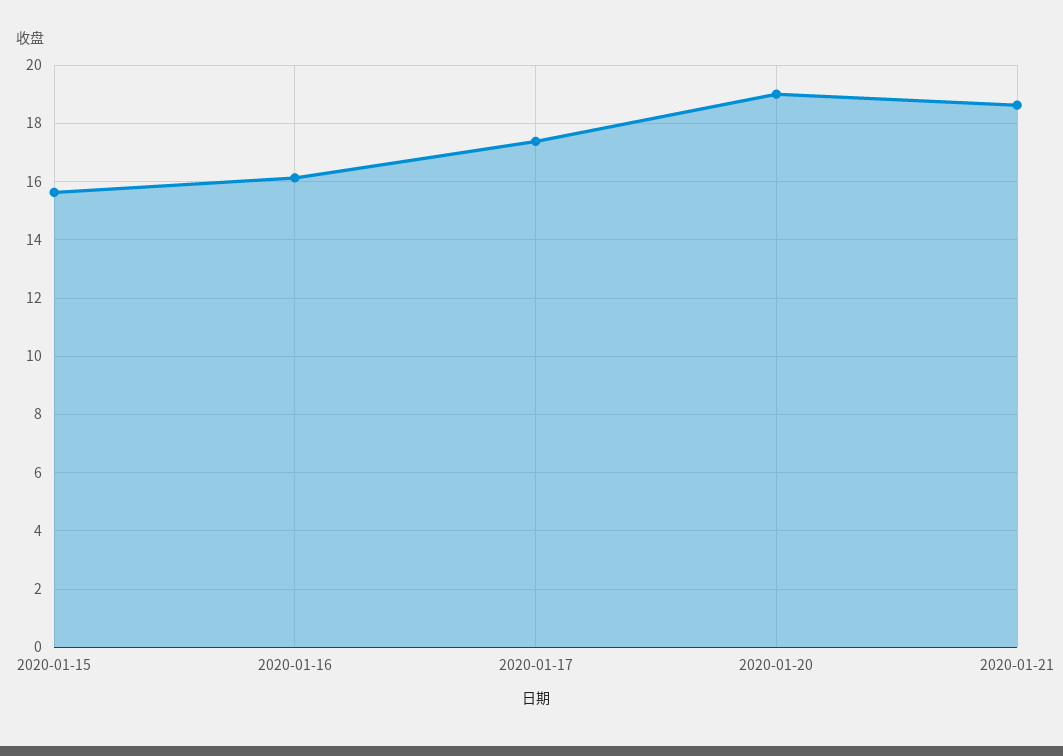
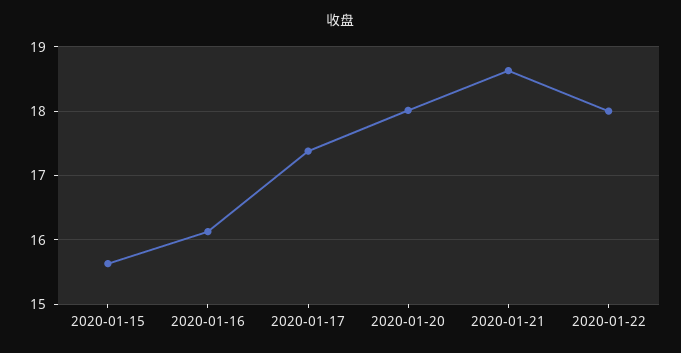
2020-01-20: 19 -> 18
2020-01-22: none -> 18

